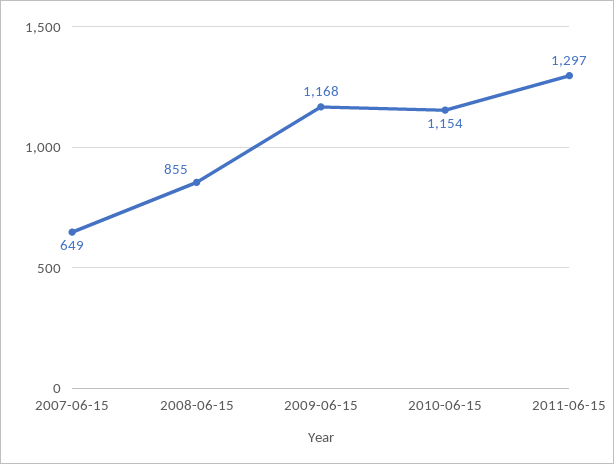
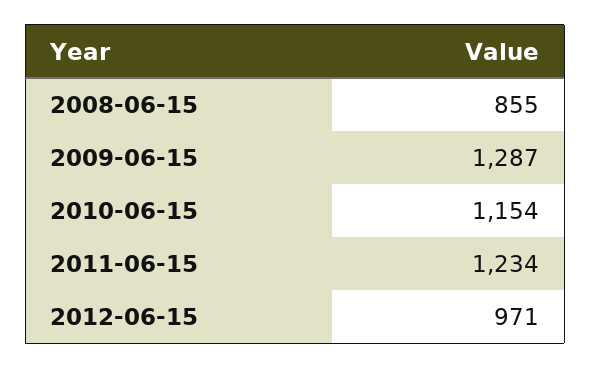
2007-06-15: 649 -> none
2009-06-15: 1168 -> 1287
2011-06-15: 1297 -> 1234
2012-06-15: none -> 971

